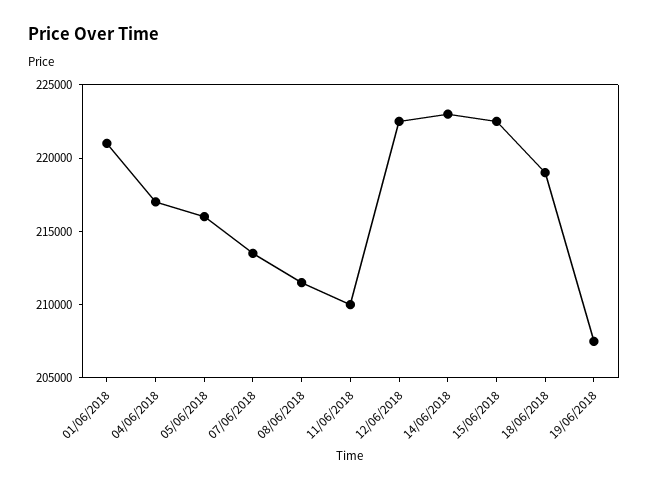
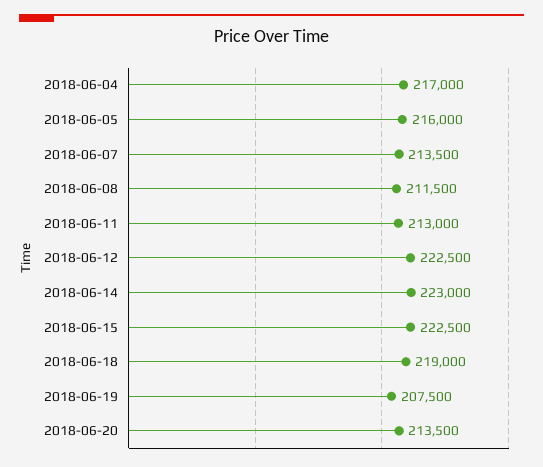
01/06/2018: 221000 -> none
11/06/2018: 210000 -> 213000
2018-06-20: none -> 213500

